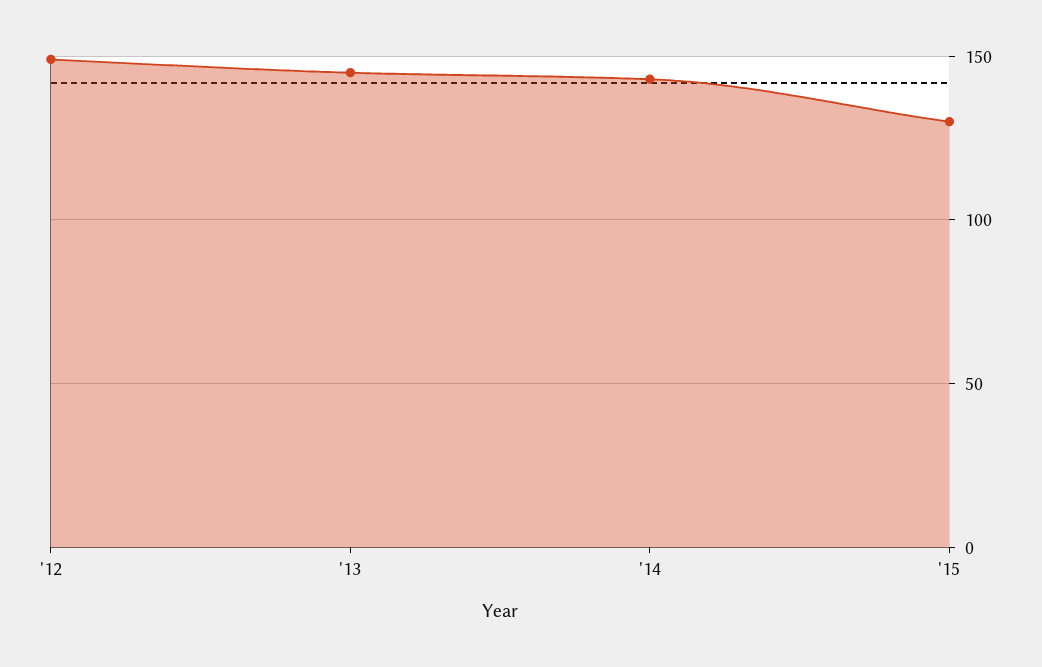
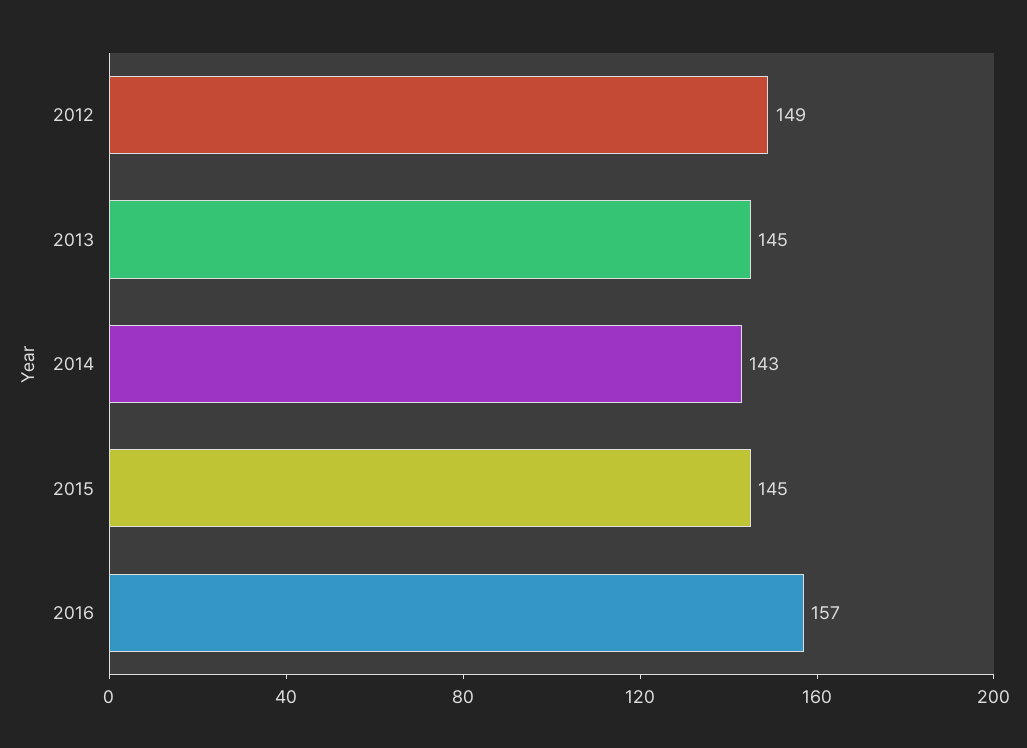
'15: 130 -> 145
2016: none -> 157

